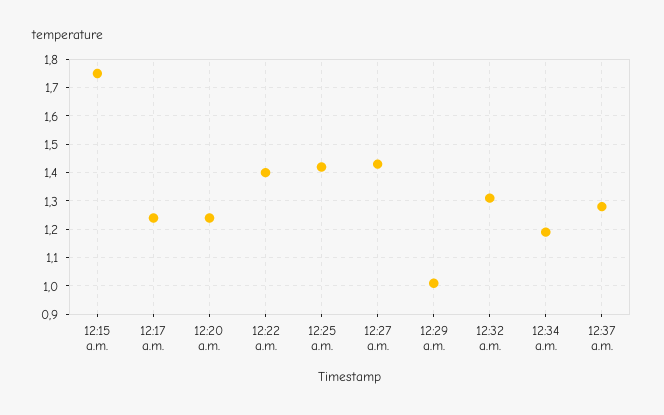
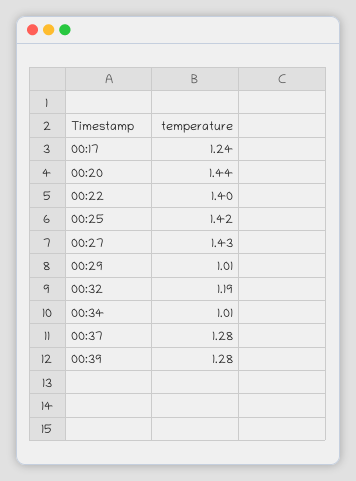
12:15 a.m.: 1.75 -> none
12:20 a.m.: 1.25 -> 1.44
12:32 a.m.: 1.3 -> 1.19
12:34 a.m.: 1.2 -> 1.01
00:39: none -> 1.28

